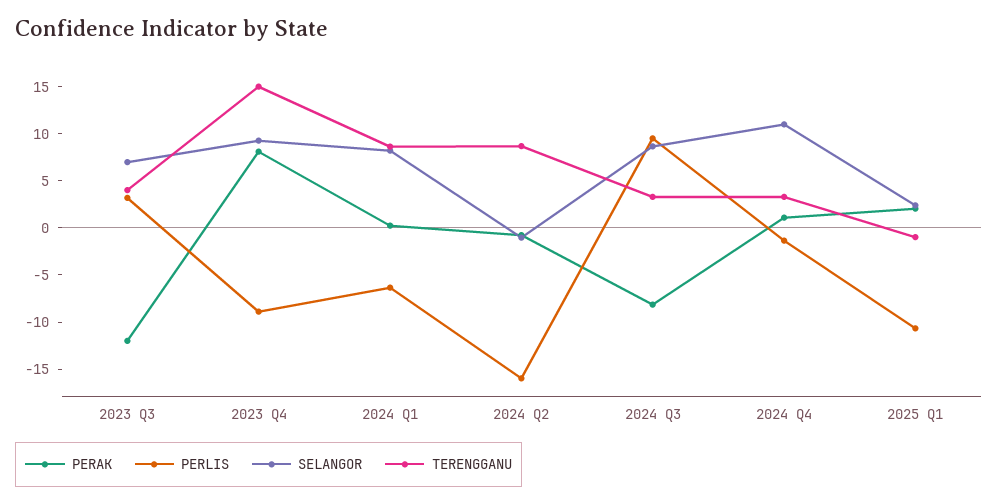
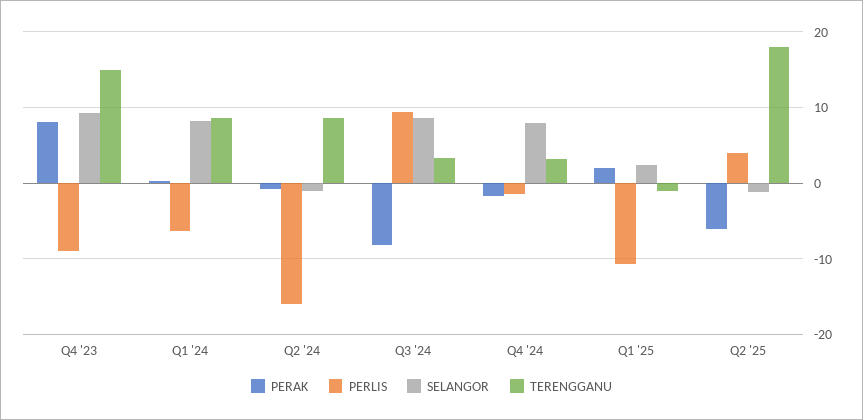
PERAK, 2023 Q3: -12 -> none
PERLIS, 2023 Q3: 3 -> none
SELANGOR, 2023 Q3: 7 -> none
TERENGGANU, 2023 Q3: 4 -> none
PERAK, 2024 Q4: 1 -> -2
SELANGOR, 2024 Q4: 11 -> 8
PERAK, Q2 '25: none -> -6
PERLIS, Q2 '25: none -> 4
SELANGOR, Q2 '25: none -> -1
TERENGGANU, Q2 '25: none -> 18

